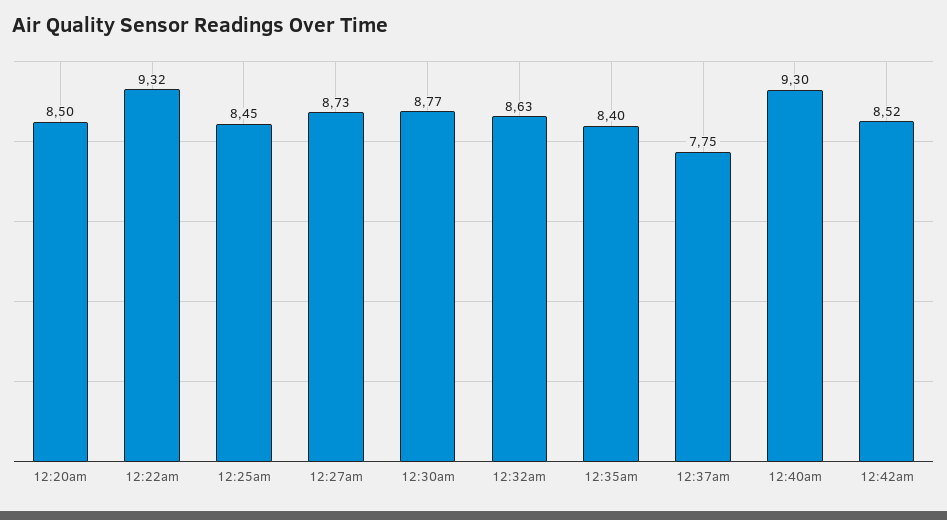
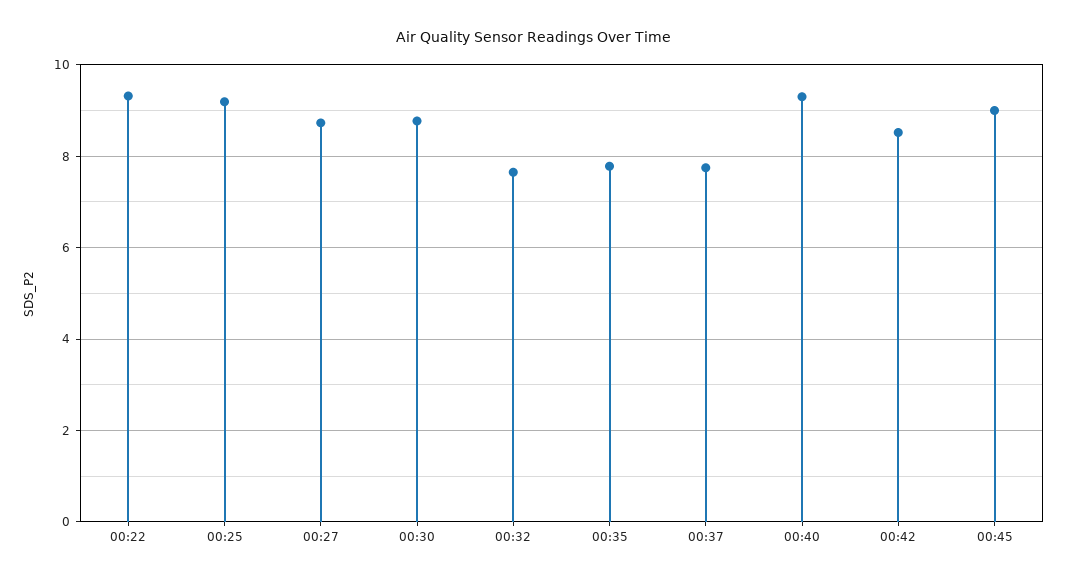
12:20am: 8.5 -> none
12:25am: 8.45 -> 9.2
12:32am: 8.63 -> 7.6
12:35am: 8.4 -> 7.8
00:45: none -> 9

